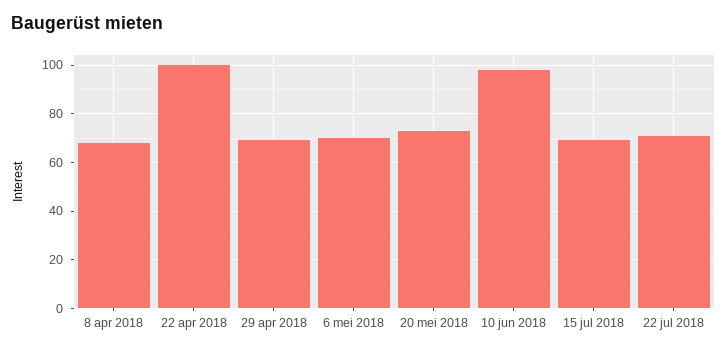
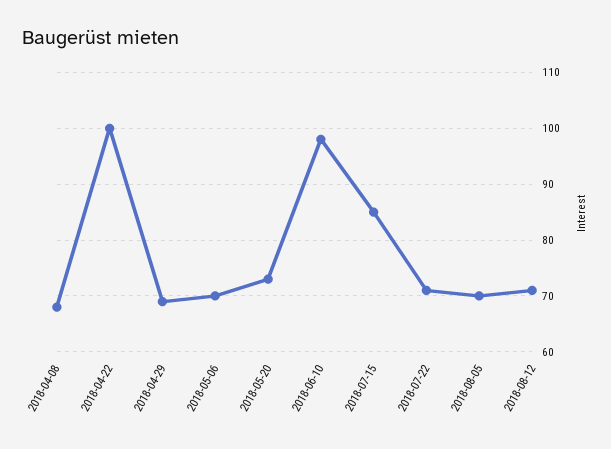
15 jul 2018: 70 -> 85
2018-08-05: none -> 70
2018-08-12: none -> 70

